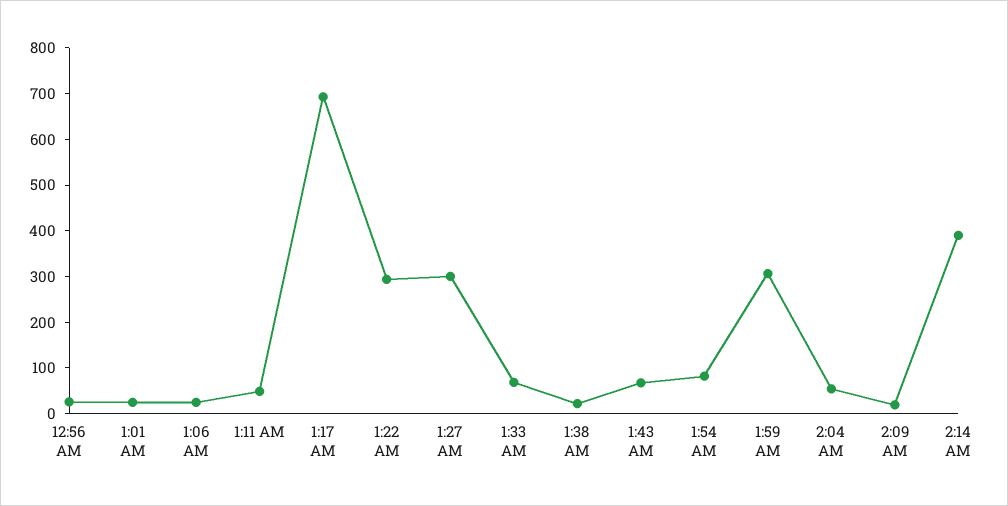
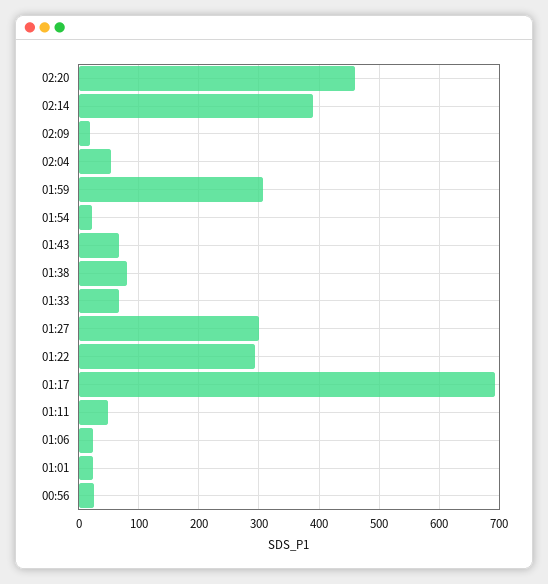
1:38 AM: 20 -> 80
1:54 AM: 80 -> 20
02:20: none -> 460

